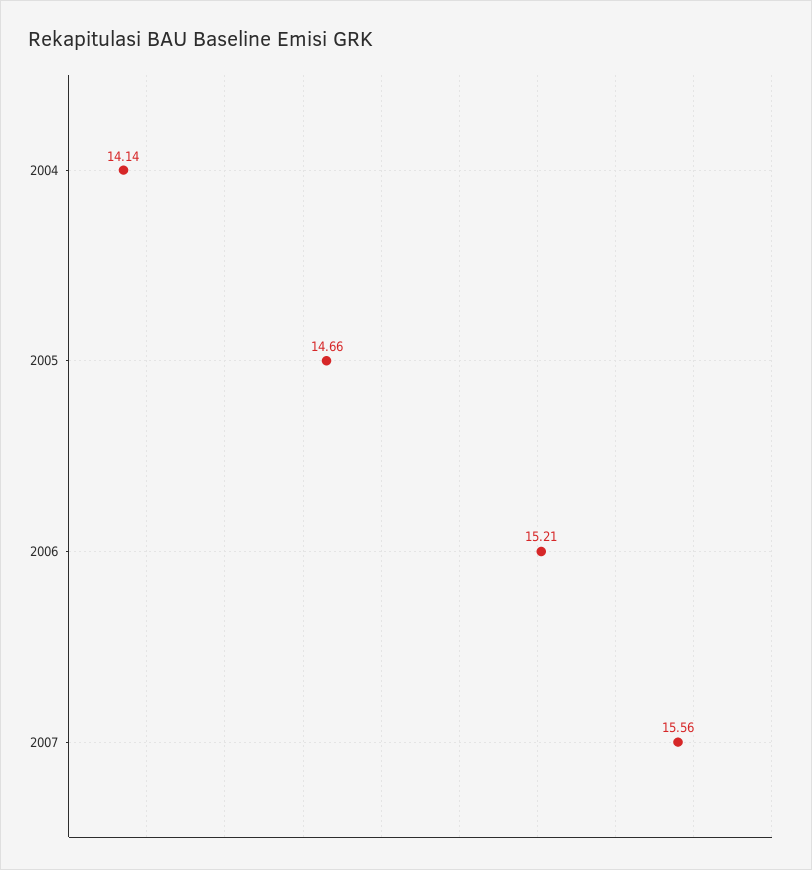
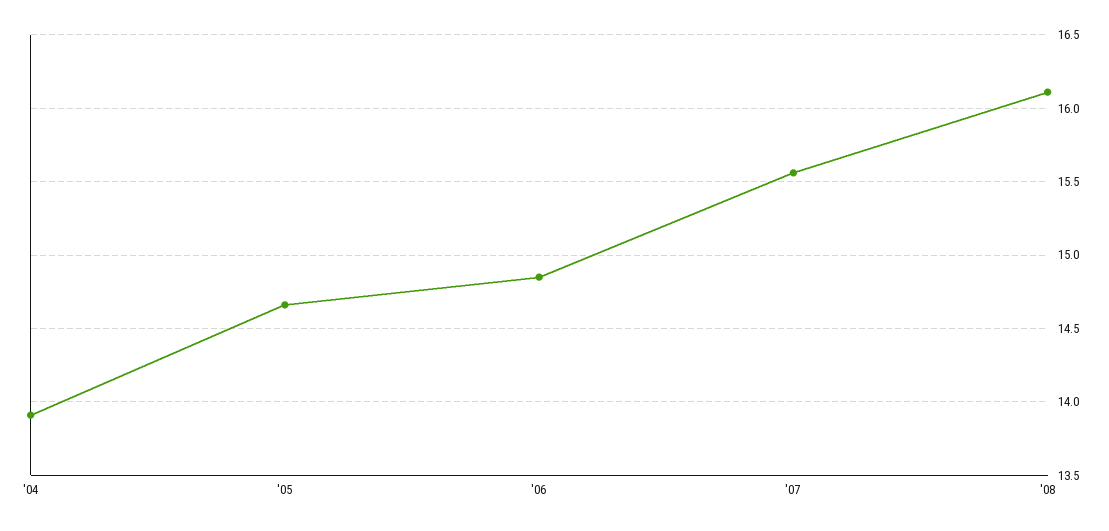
2004: 14.14 -> 13.9
2006: 15.21 -> 14.85
'08: none -> 16.1

